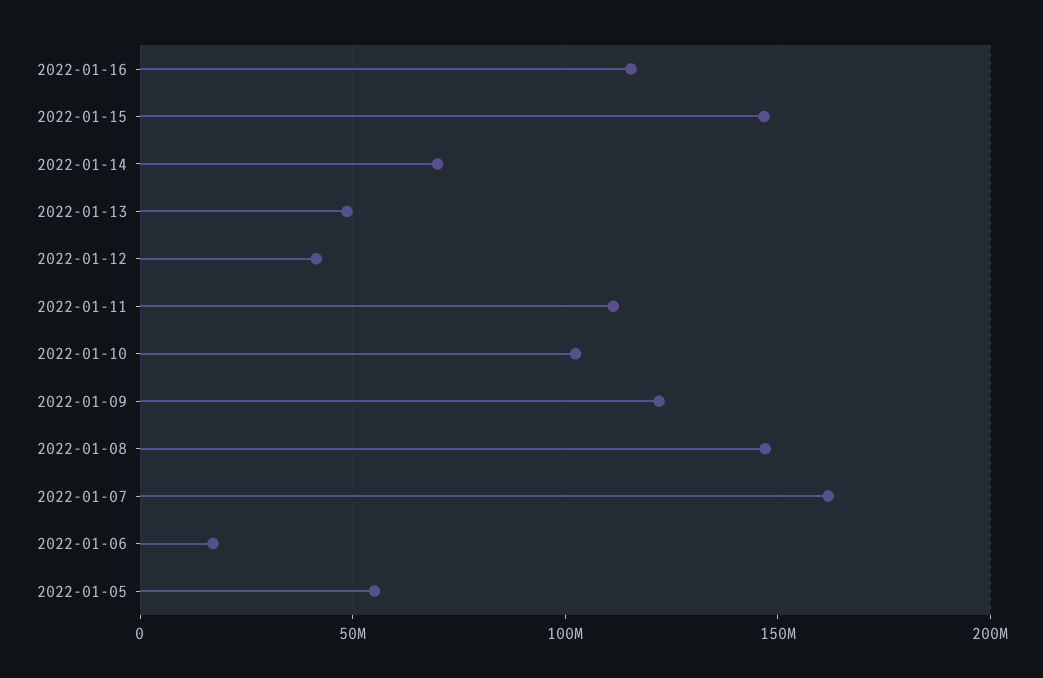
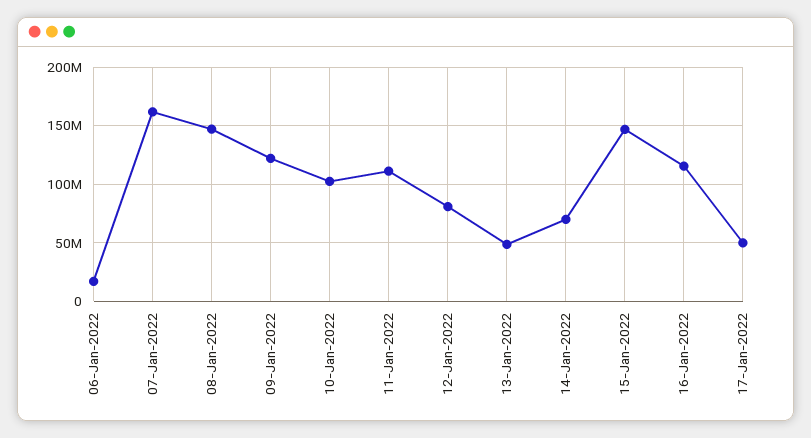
2022-01-12: 40000000 -> 80000000
2022-01-05: 55000000 -> none
17-Jan-2022: none -> 50000000

